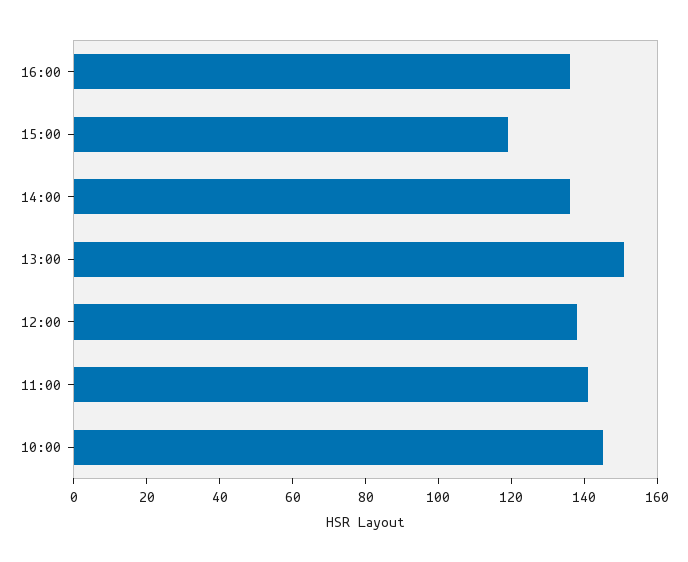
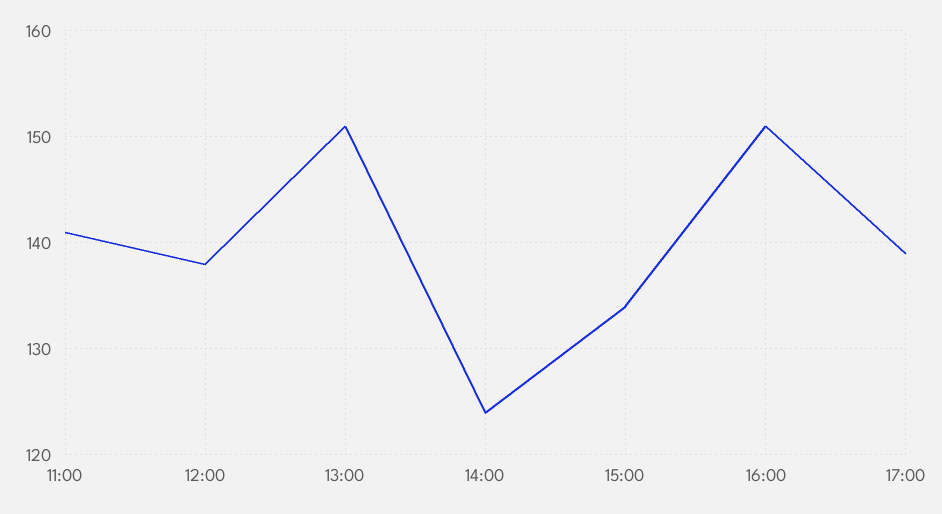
16:00: 135 -> 151
15:00: 120 -> 134
14:00: 135 -> 124
10:00: 145 -> none
17:00: none -> 139

